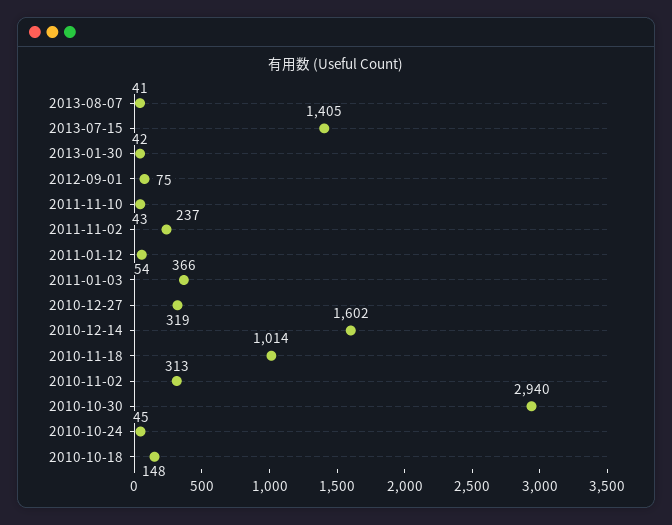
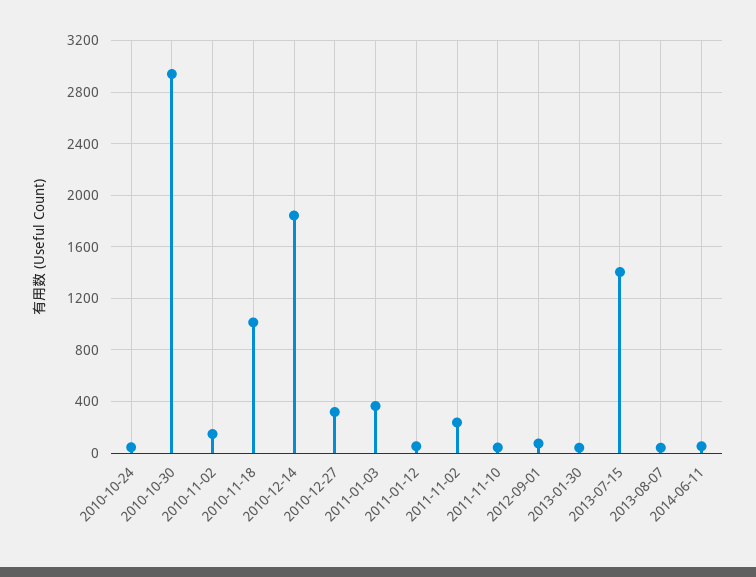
2010-12-14: 1602 -> 1850
2010-11-02: 313 -> 150
2010-10-18: 148 -> none
2014-06-11: none -> 50

